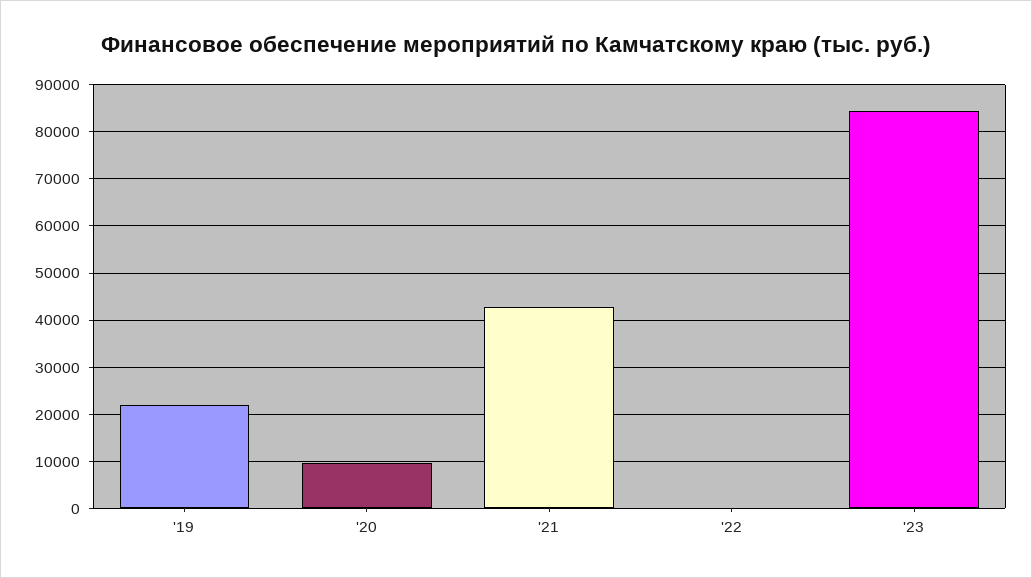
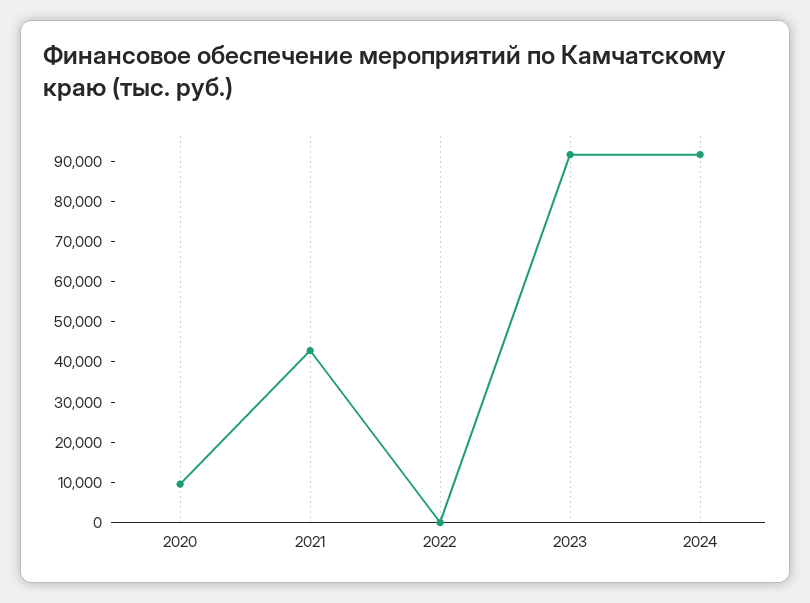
'19: 22000 -> none
'23: 84000 -> 92000
2024: none -> 92000

